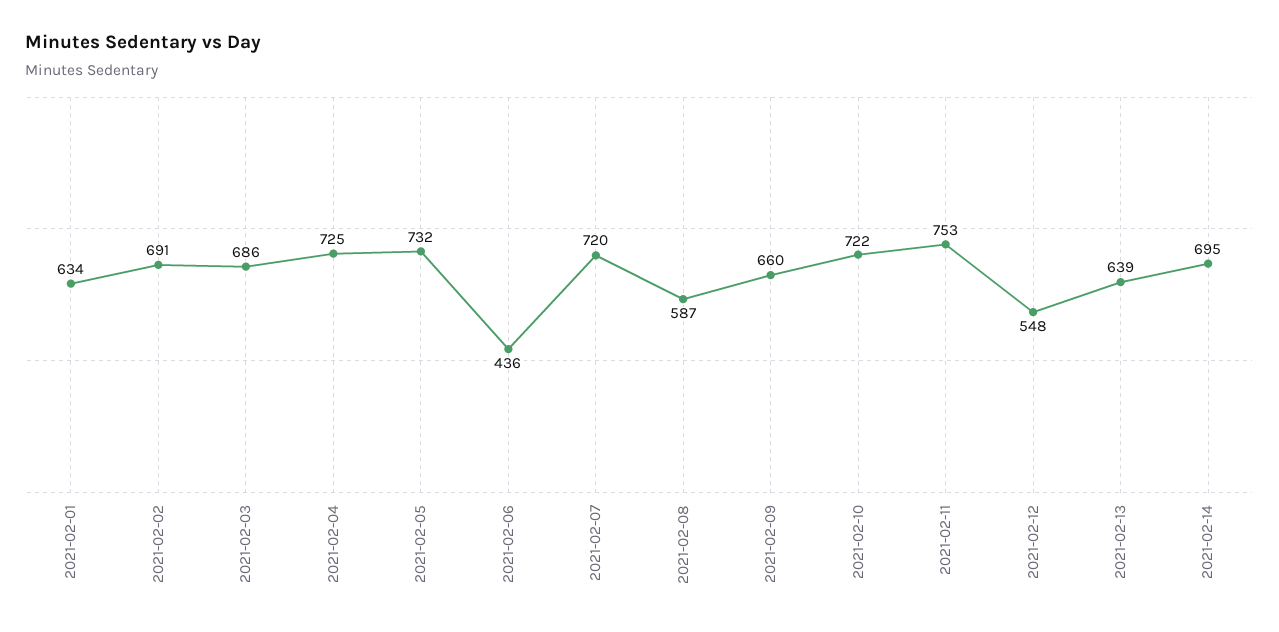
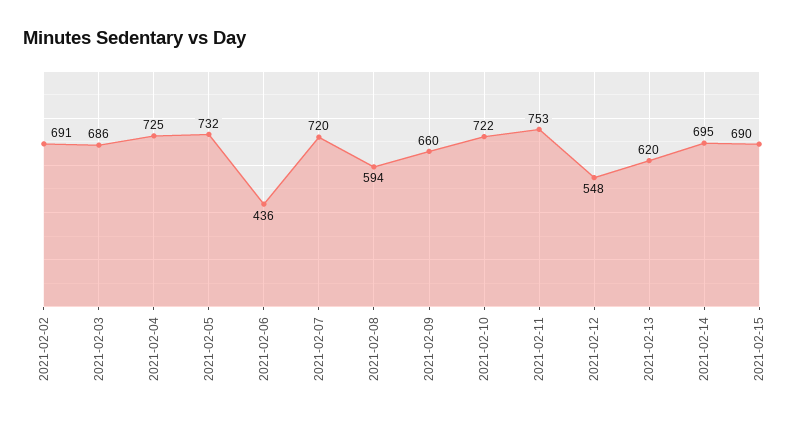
2021-02-01: 634 -> none
2021-02-08: 587 -> 594
2021-02-13: 639 -> 620
2021-02-15: none -> 690

